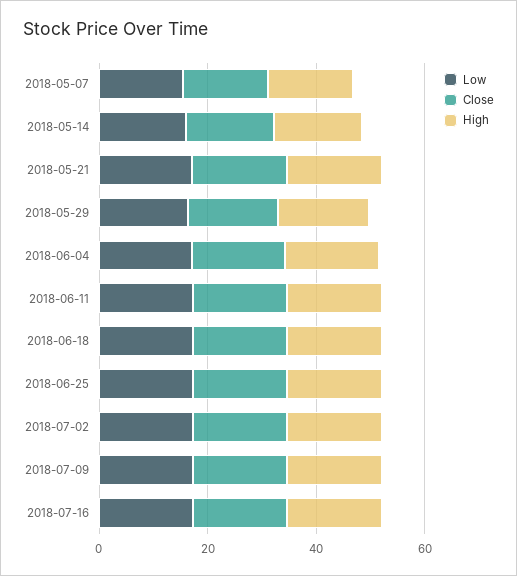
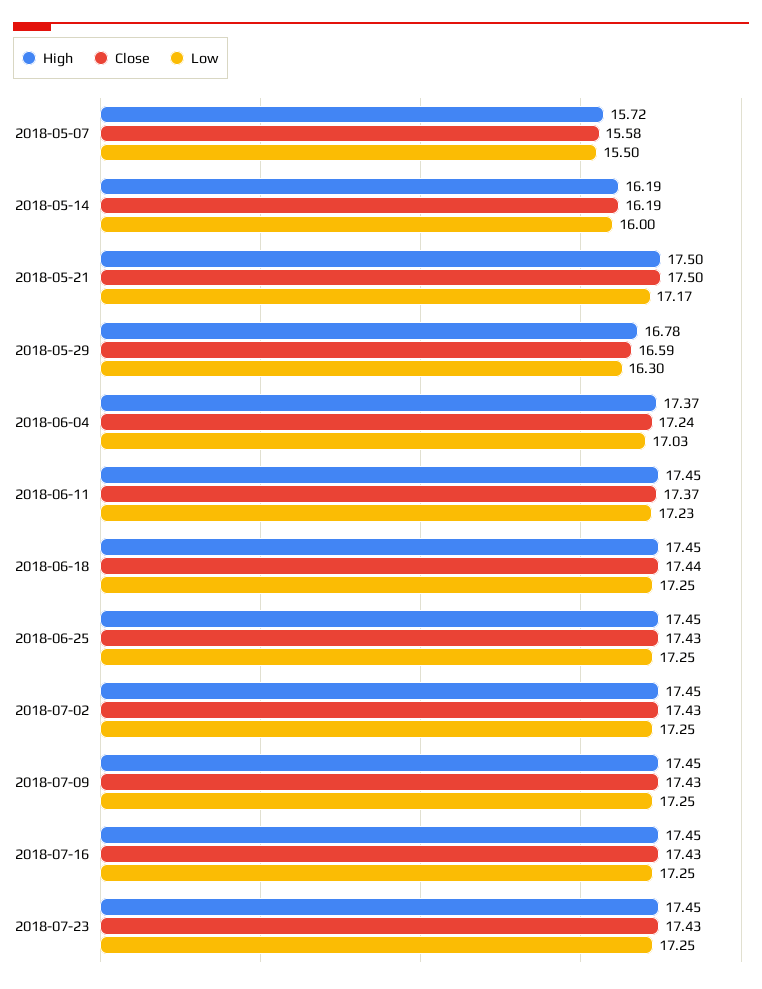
High, 2018-07-23: none -> 17.45
Close, 2018-07-23: none -> 17.43
Low, 2018-07-23: none -> 17.25

